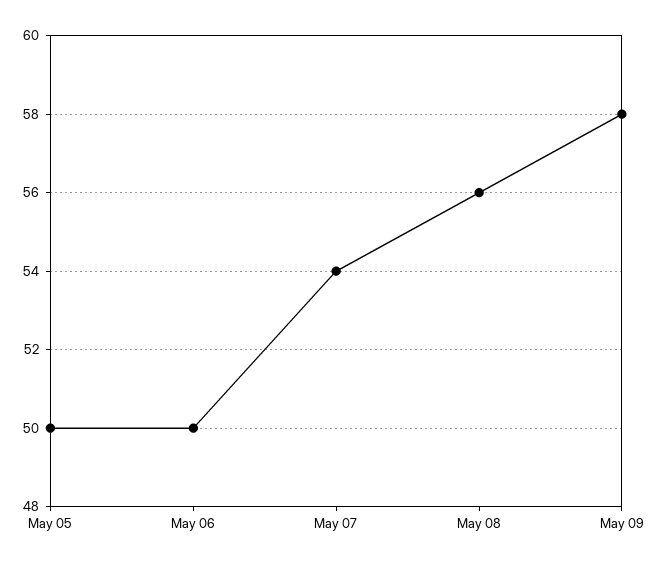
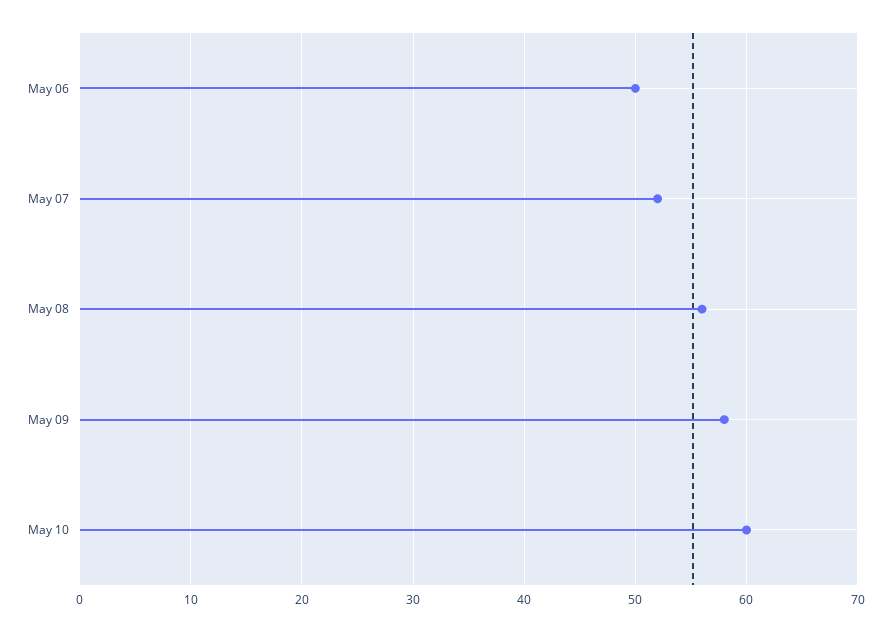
May 05: 50 -> none
May 07: 54 -> 52
May 10: none -> 60

